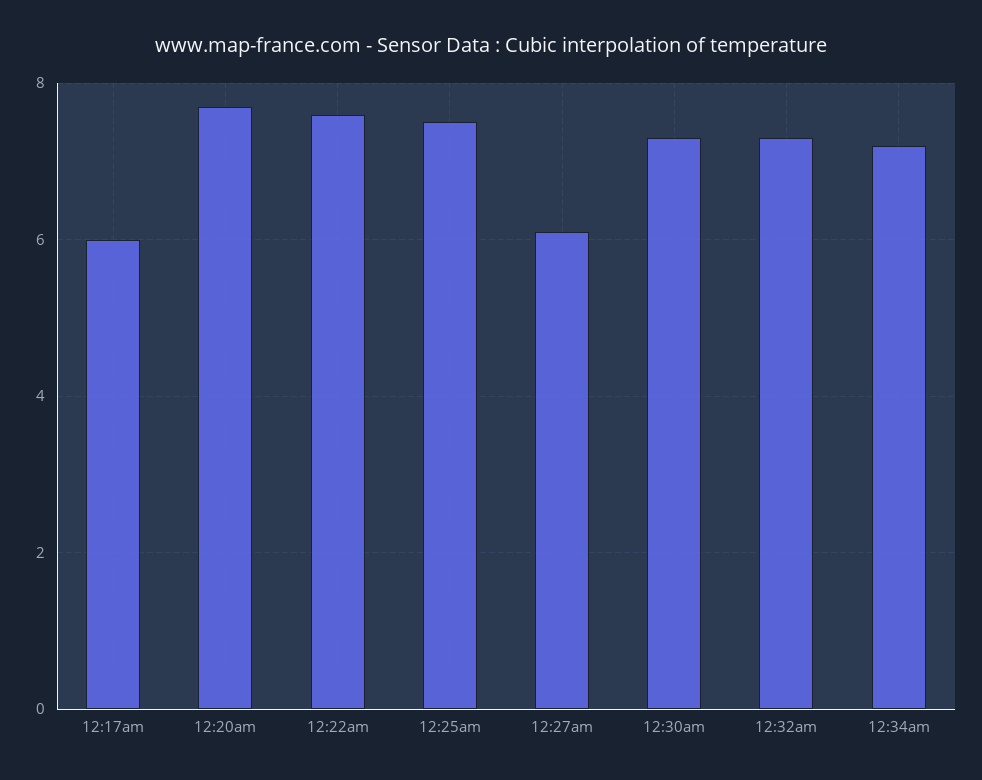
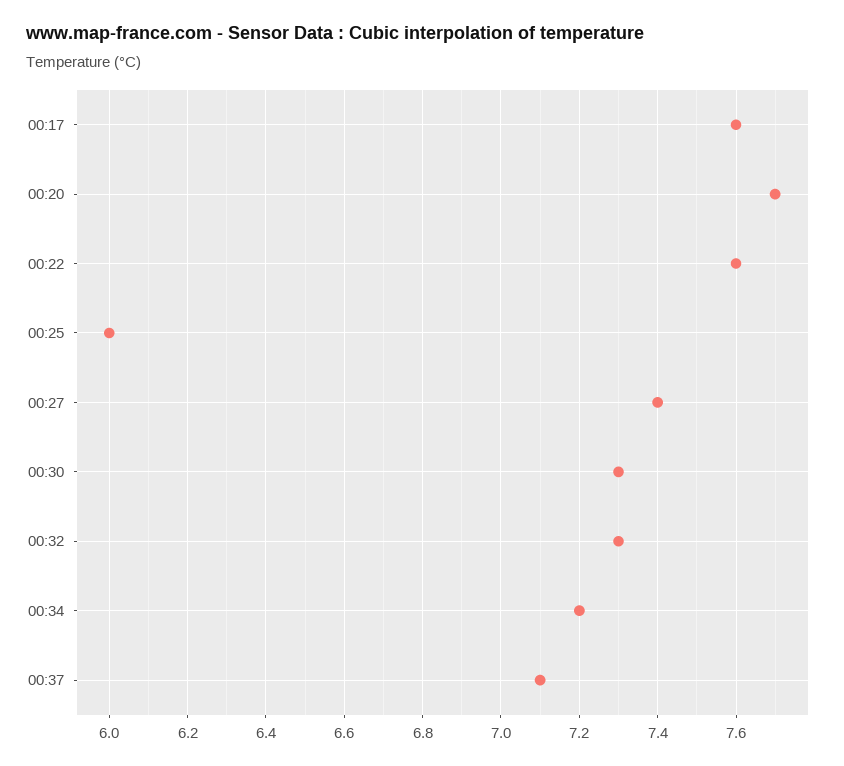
12:17am: 6 -> 7.6
12:25am: 7.5 -> 6
12:27am: 6 -> 7.4
00:37: none -> 7.1

